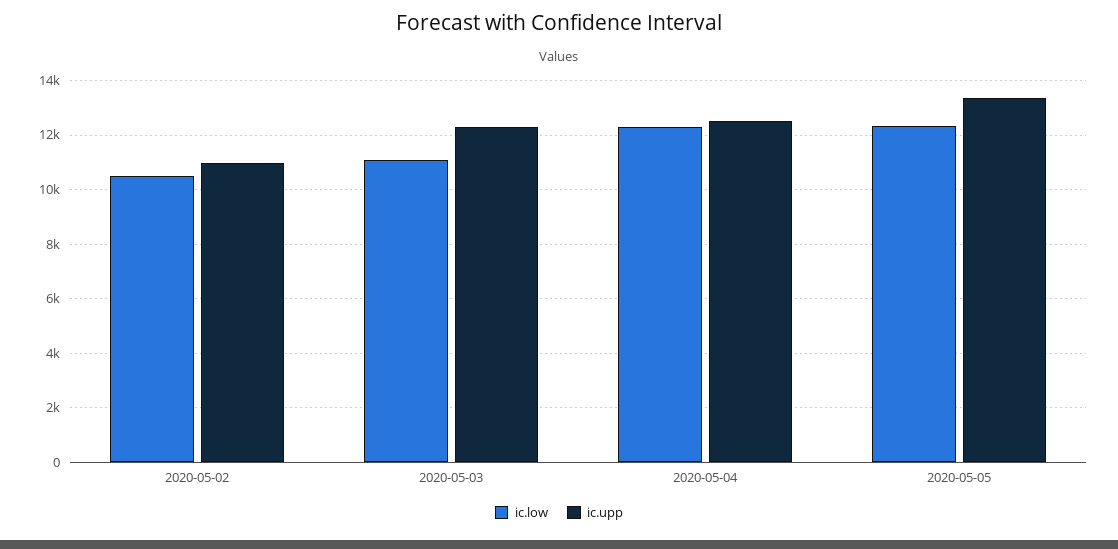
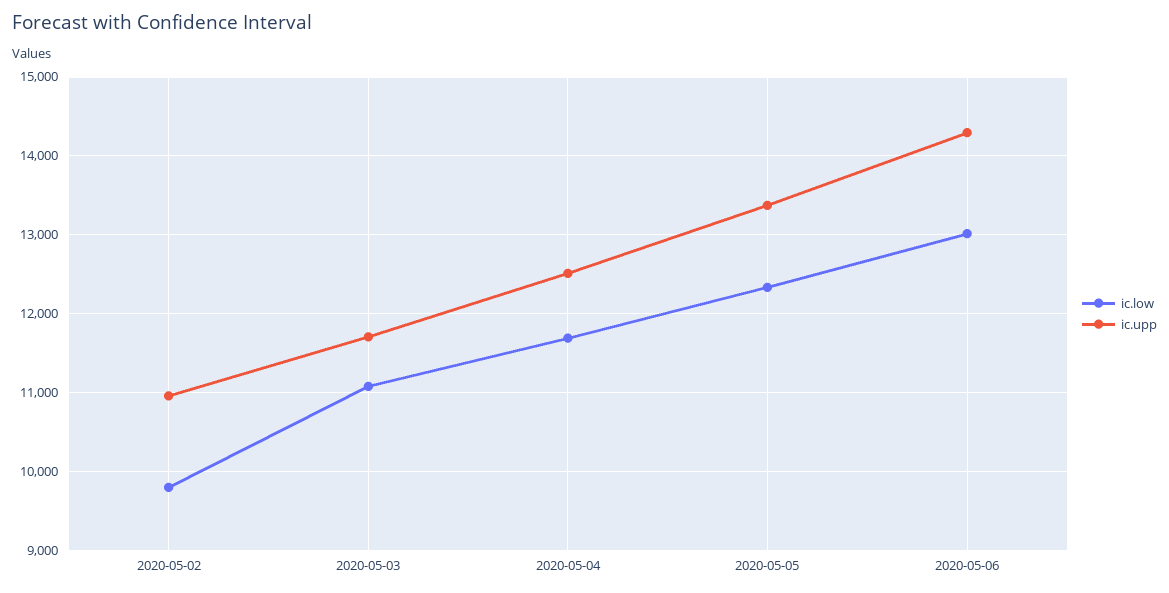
ic.low, 2020-05-02: 10500 -> 9800
ic.upp, 2020-05-03: 12250 -> 11700
ic.low, 2020-05-04: 12250 -> 11700
ic.low, 2020-05-06: none -> 13000
ic.upp, 2020-05-06: none -> 14300

